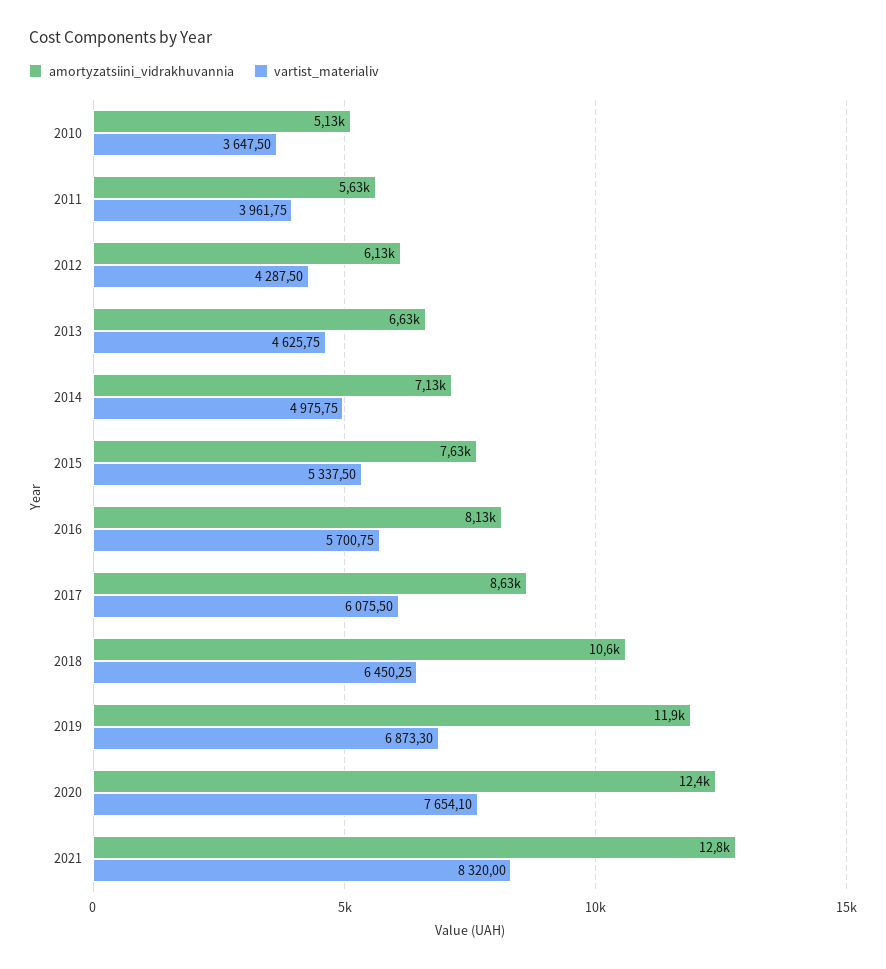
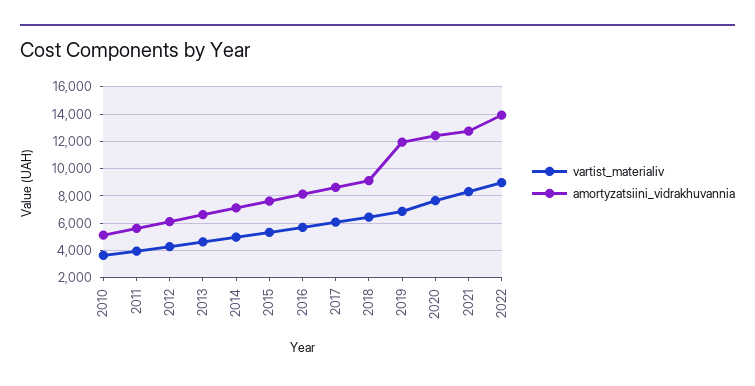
amortyzatsiini_vidrakhuvannia, 2018: 10600 -> 9000
vartist_materialiv, 2022: none -> 9000
amortyzatsiini_vidrakhuvannia, 2022: none -> 14000

